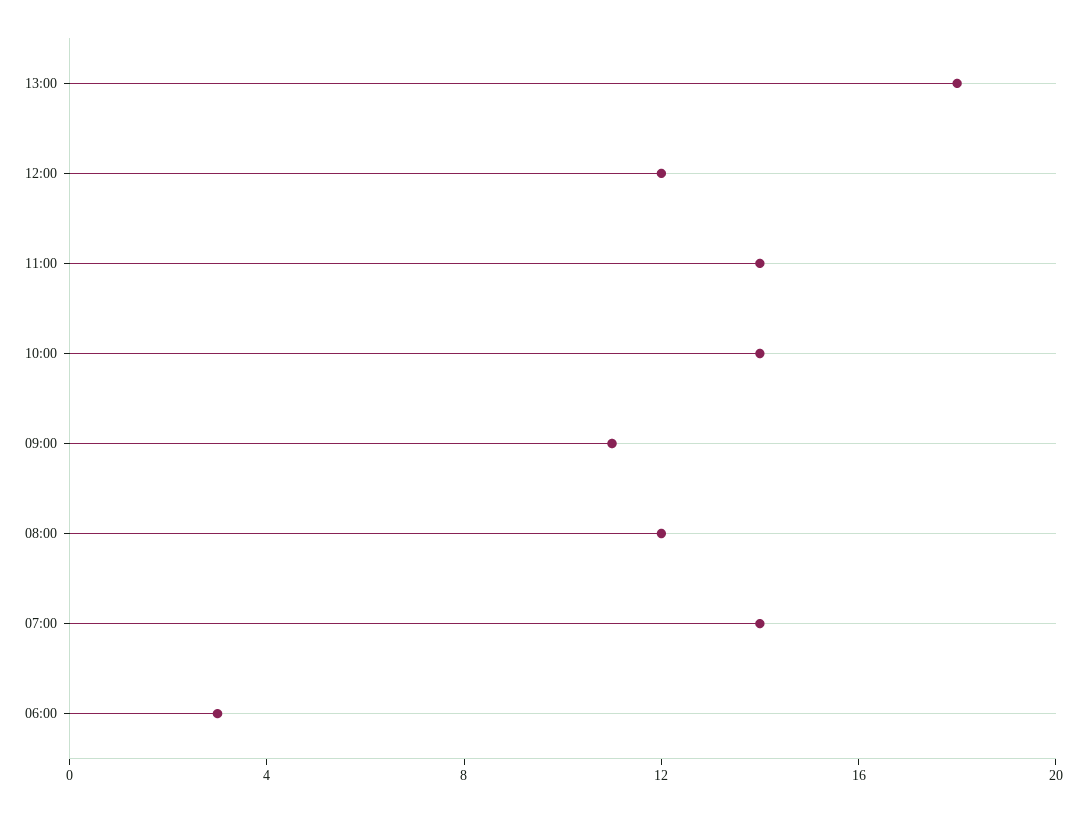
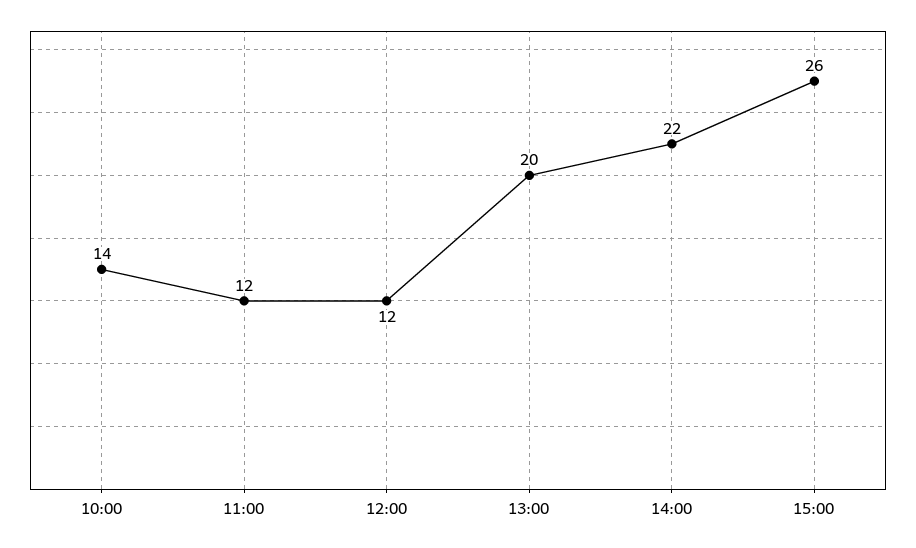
13:00: 18 -> 20
11:00: 14 -> 12
09:00: 11 -> none
08:00: 12 -> none
07:00: 14 -> none
06:00: 3 -> none
14:00: none -> 22
15:00: none -> 26

